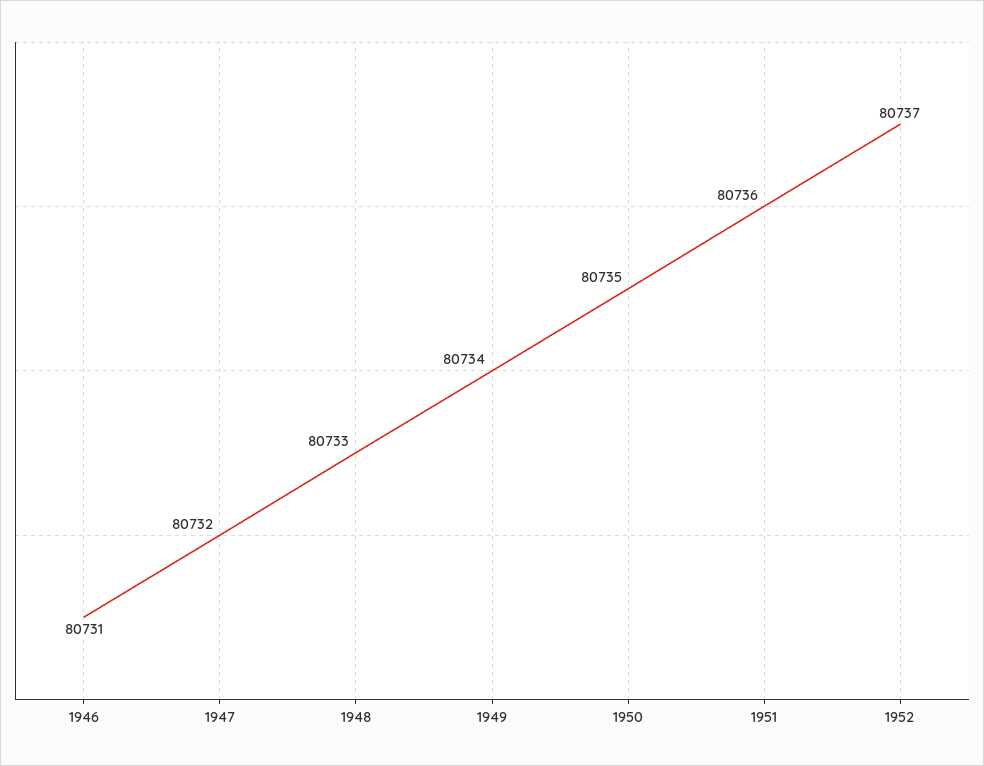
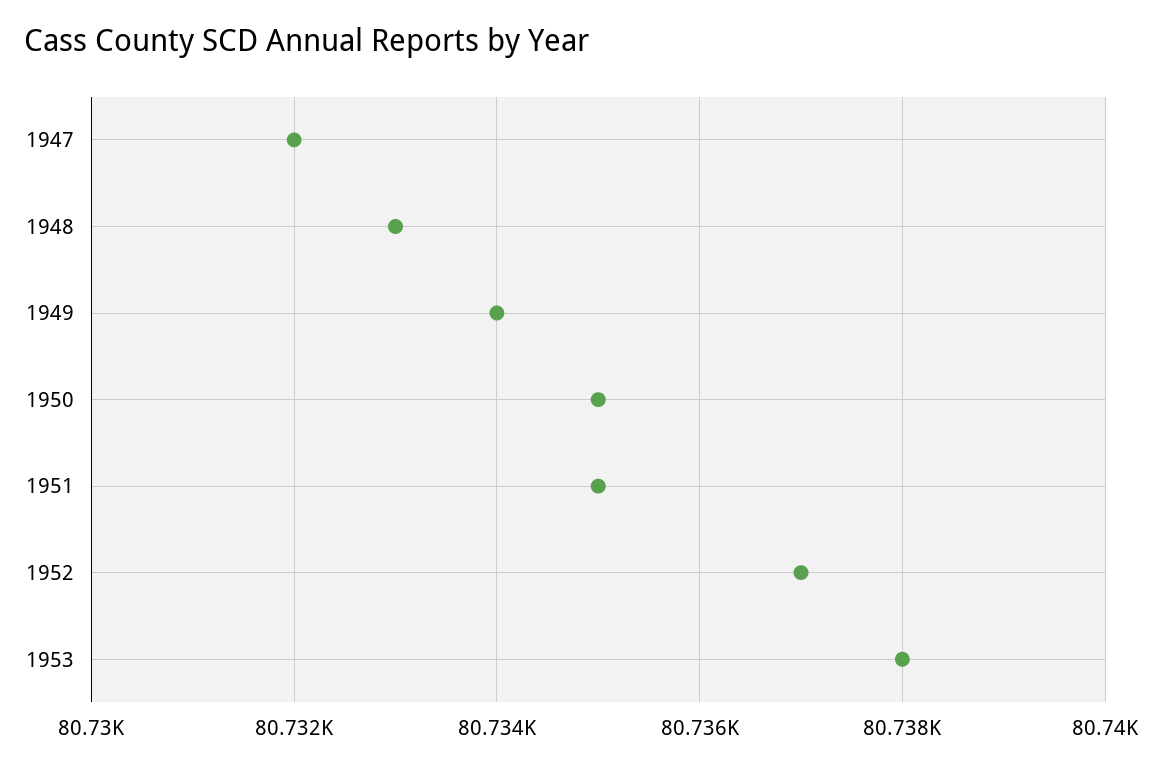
1946: 80731 -> none
1951: 80736 -> 80735
1953: none -> 80738

